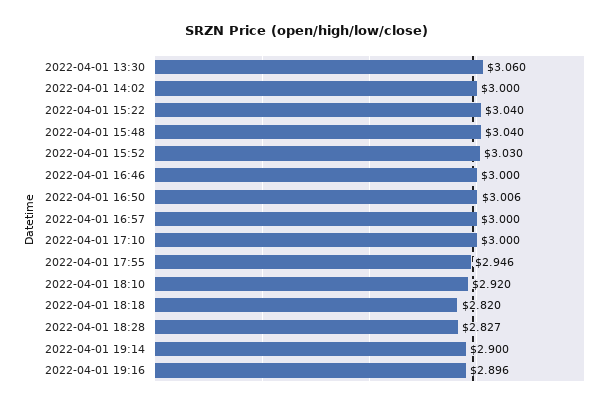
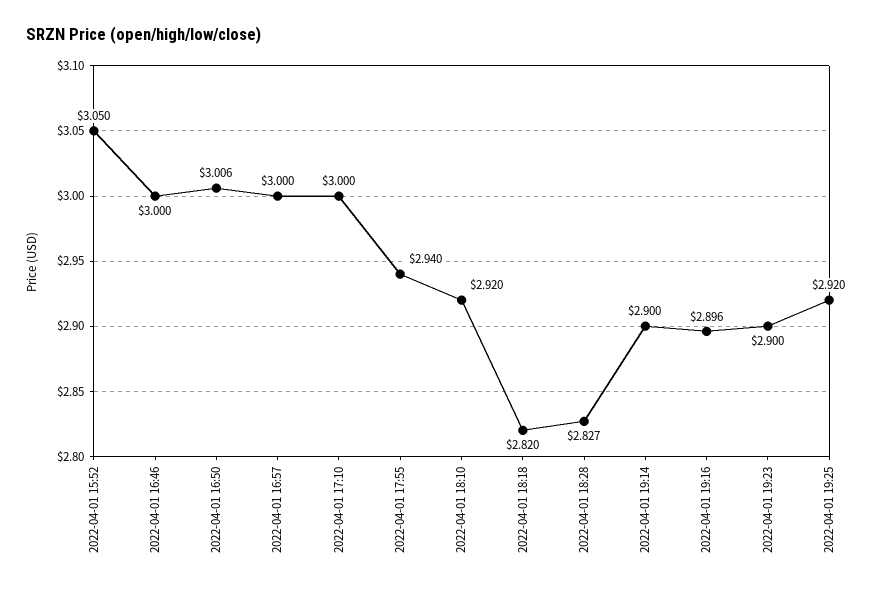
2022-04-01 13:30: 3.06 -> none
2022-04-01 14:02: 3 -> none
2022-04-01 15:22: 3.04 -> none
2022-04-01 15:48: 3.04 -> none
2022-04-01 15:52: 3.03 -> 3.05
2022-04-01 17:55: 2.946 -> 2.94
2022-04-01 19:23: none -> 2.9
2022-04-01 19:25: none -> 2.92

